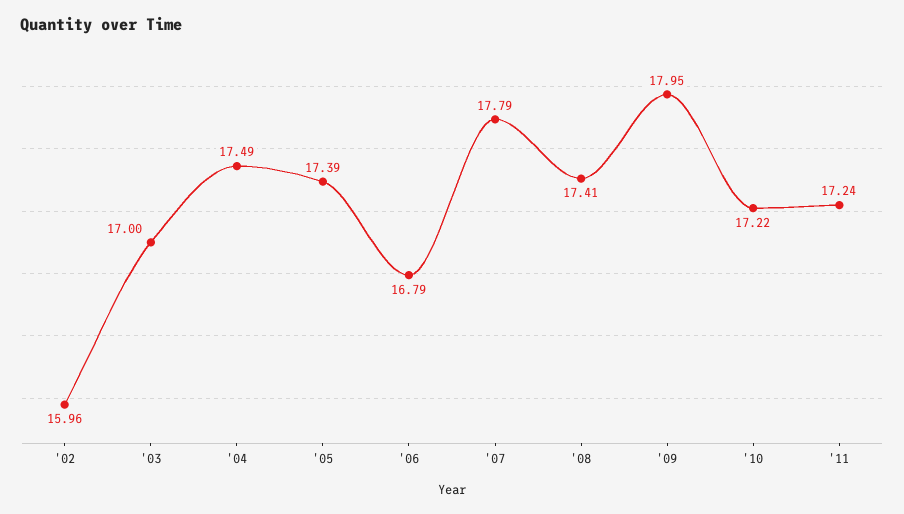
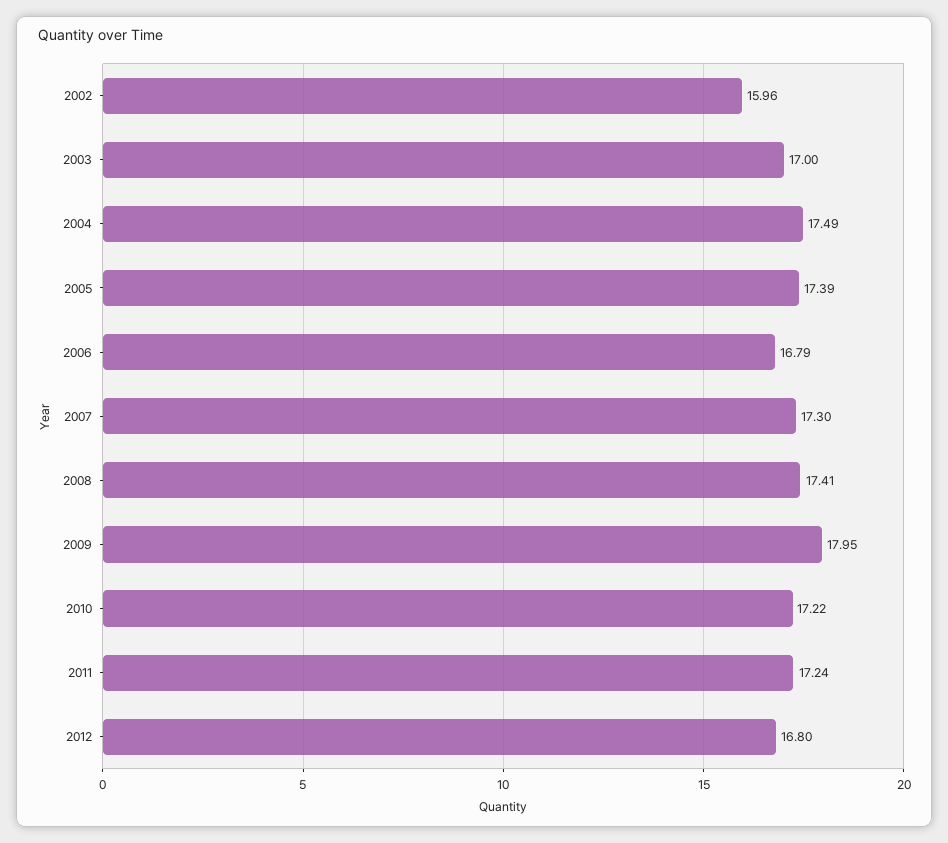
'07: 17.79 -> 17.3
2012: none -> 16.8

